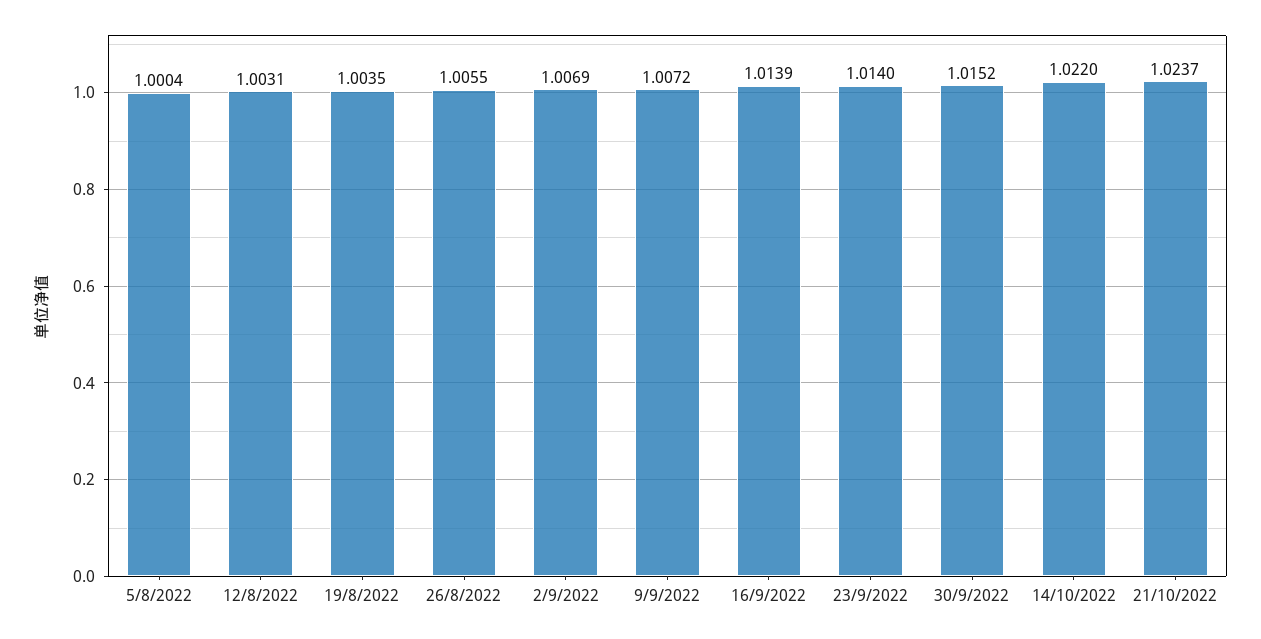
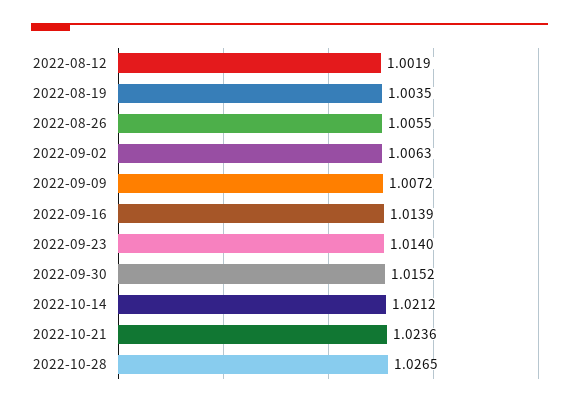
5/8/2022: 1.0004 -> none
12/8/2022: 1.0031 -> 1.0019
2/9/2022: 1.0069 -> 1.0063
14/10/2022: 1.022 -> 1.0212
21/10/2022: 1.0237 -> 1.0236
2022-10-28: none -> 1.0265

